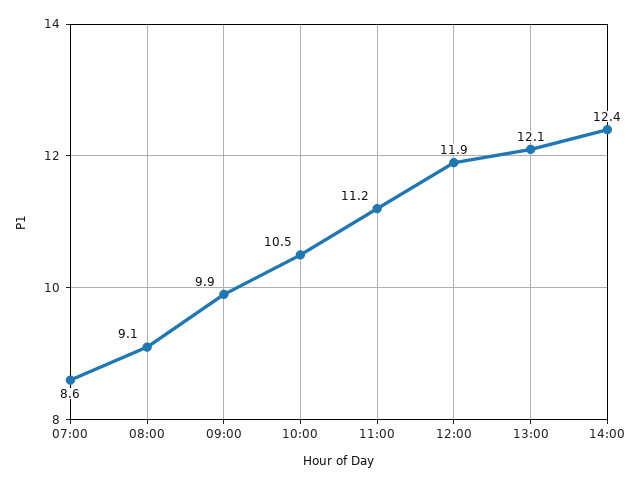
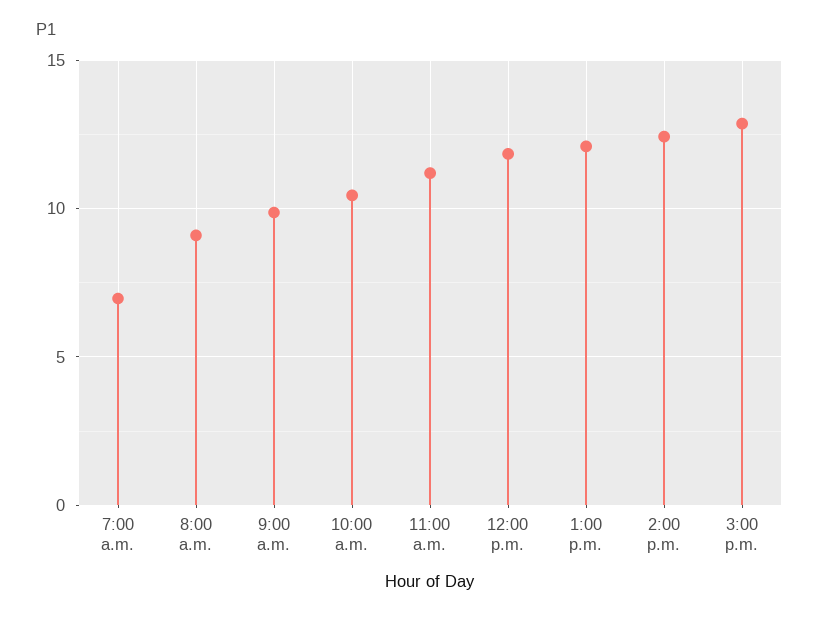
07:00: 8.6 -> 7
3:00 p.m.: none -> 13

